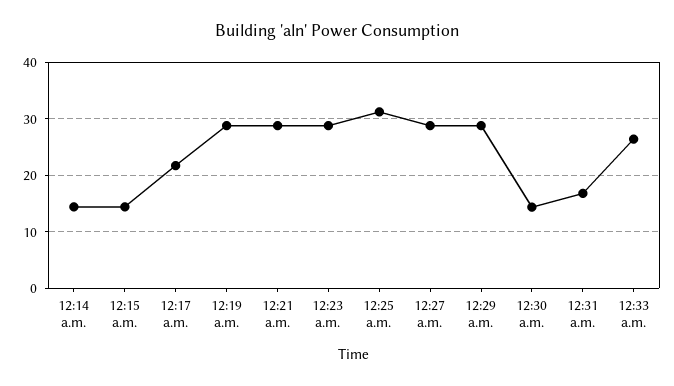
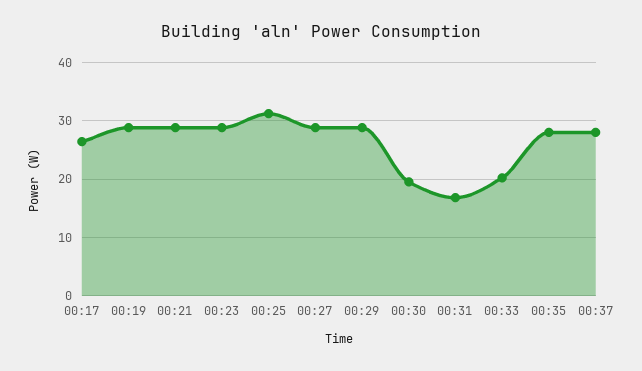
12:14 a.m.: 14 -> none
12:15 a.m.: 14 -> none
12:17 a.m.: 22 -> 26
12:30 a.m.: 14 -> 20
12:33 a.m.: 26 -> 20
00:35: none -> 28
00:37: none -> 28

